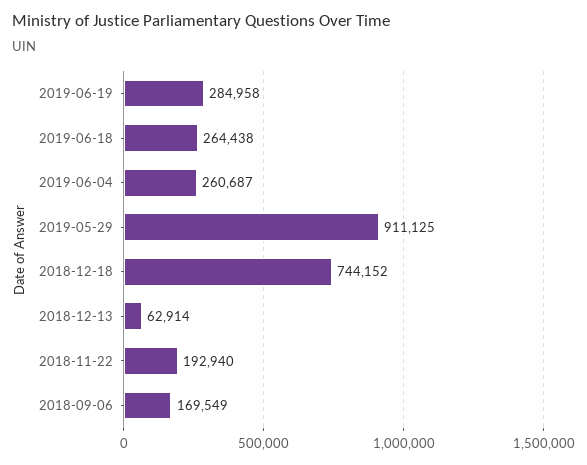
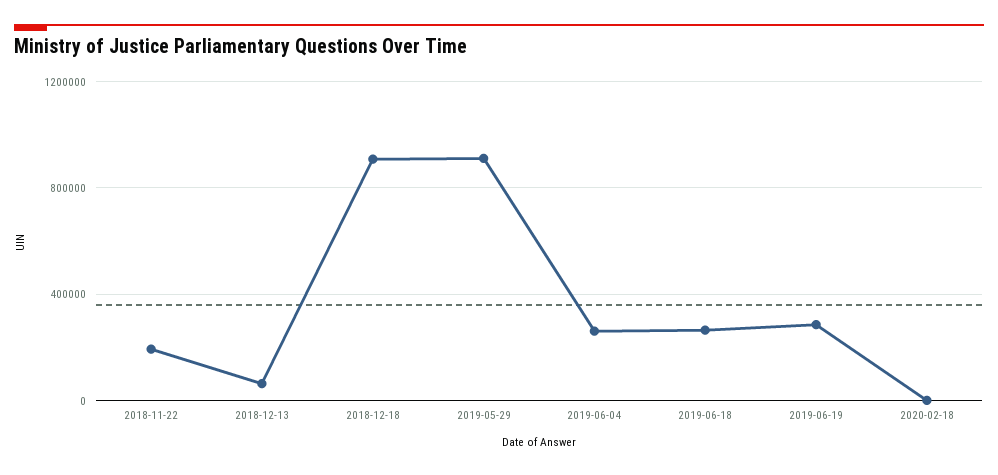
2018-12-18: 744152 -> 900000
2018-09-06: 169549 -> none
2020-02-18: none -> 0

